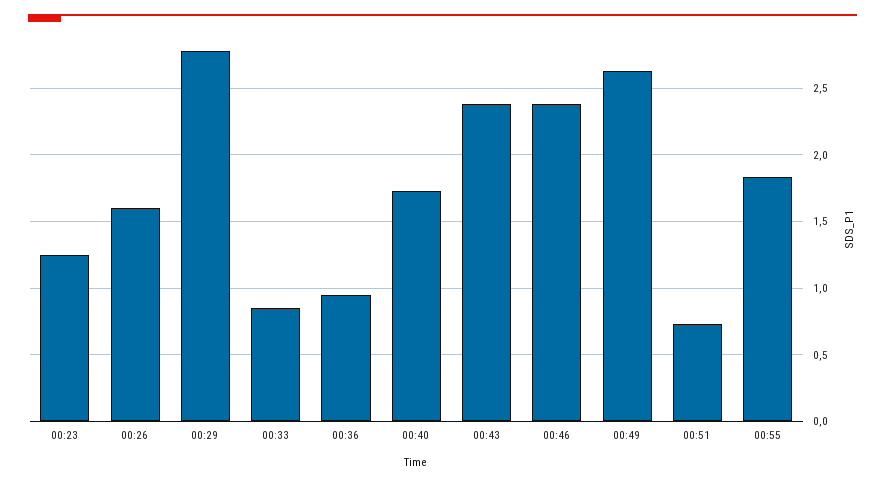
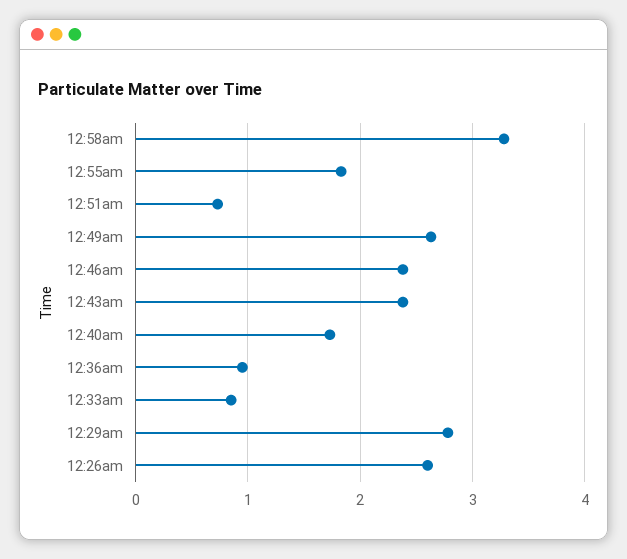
00:23: 1.25 -> none
00:26: 1.6 -> 2.6
12:58am: none -> 3.3

